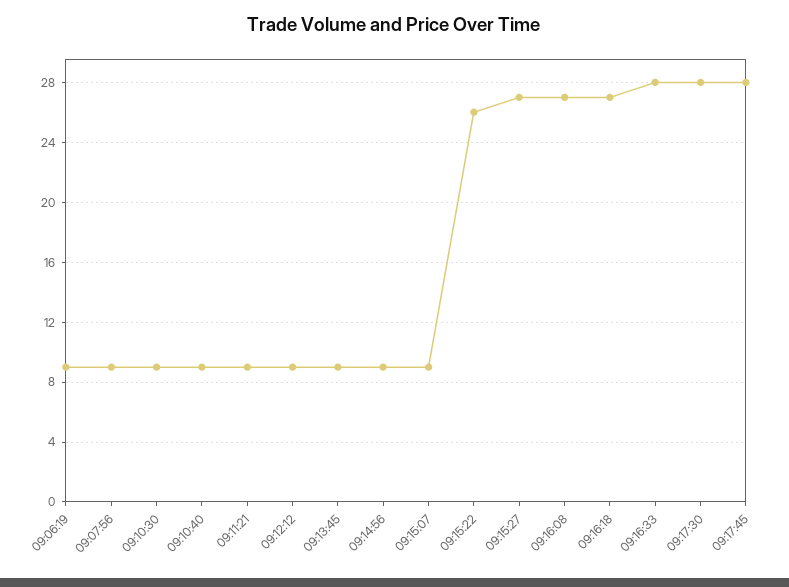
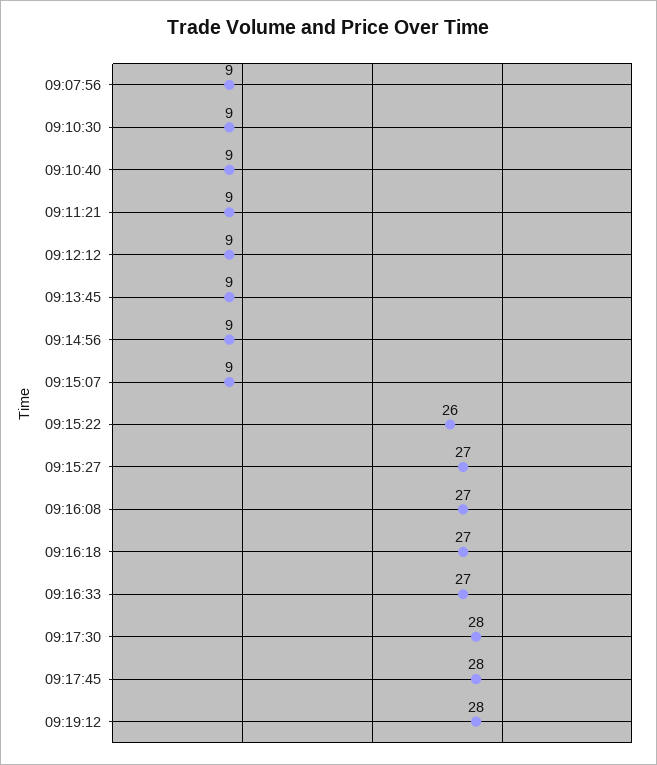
09:06:19: 9 -> none
09:16:33: 28 -> 27
09:19:12: none -> 28

